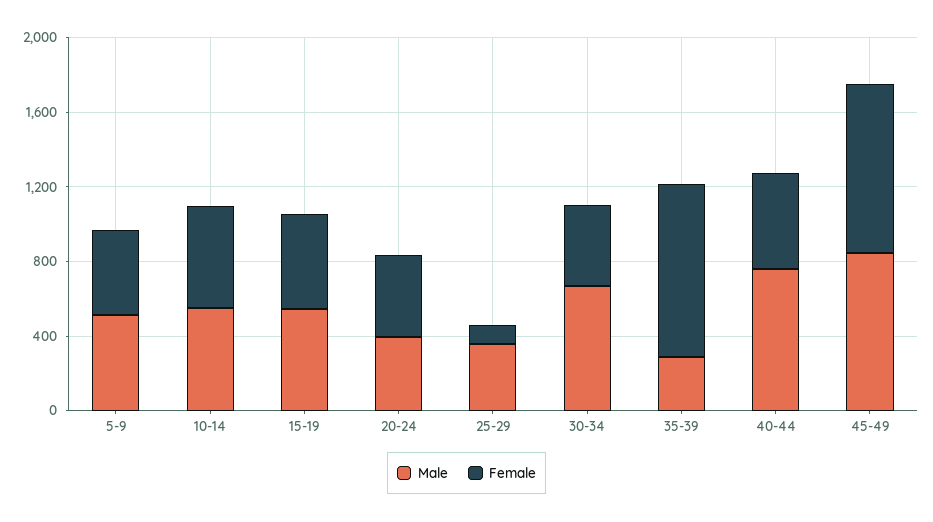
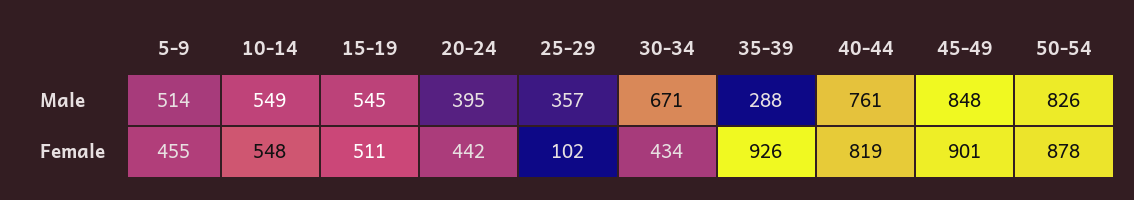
Female, 40-44: 500 -> 819
Male, 50-54: none -> 826
Female, 50-54: none -> 878

